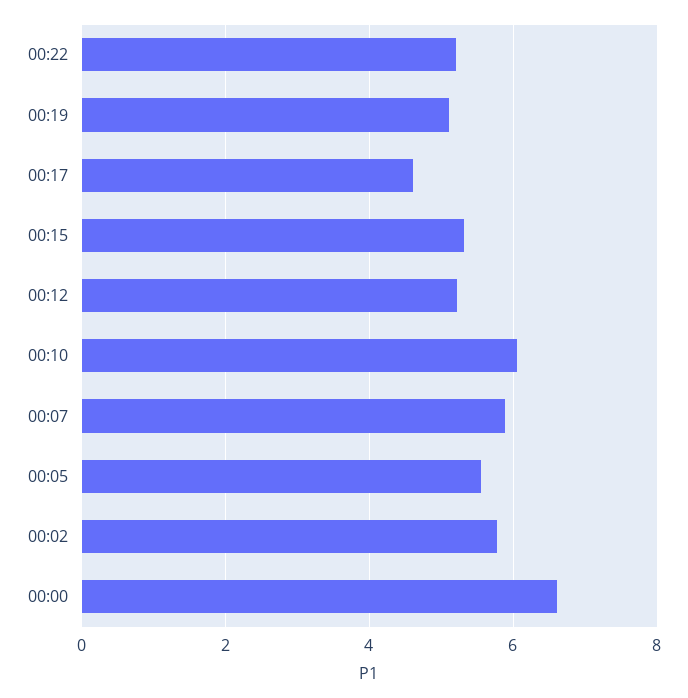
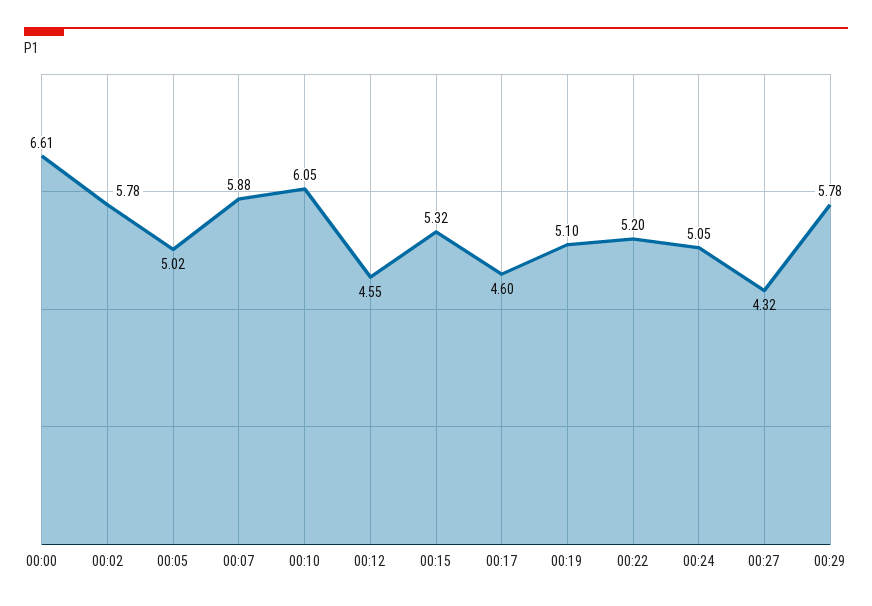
00:12: 5.2 -> 4.55
00:05: 5.6 -> 5.02
00:24: none -> 5.05
00:27: none -> 4.32
00:29: none -> 5.78

